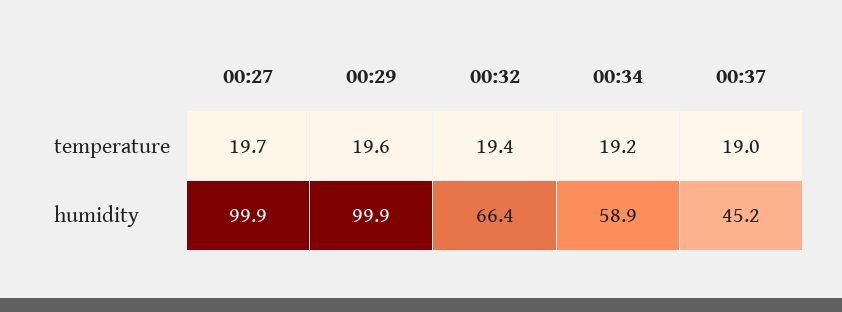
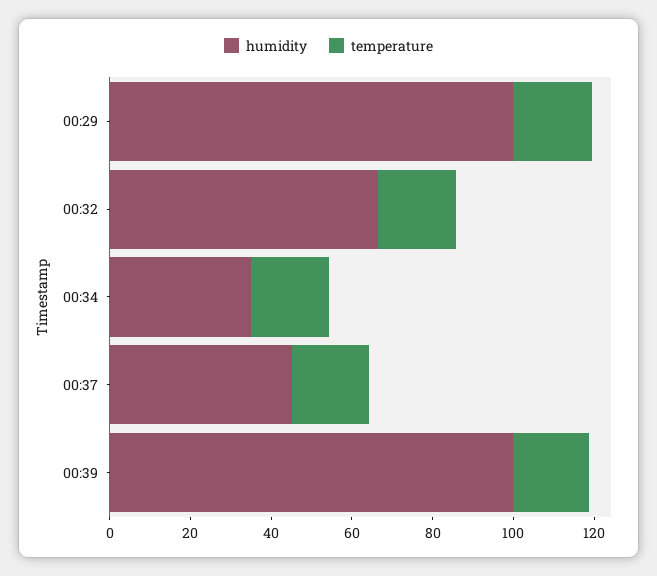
temperature, 00:27: 19.7 -> none
humidity, 00:27: 99.9 -> none
humidity, 00:34: 58.9 -> 35
humidity, 00:39: none -> 100
temperature, 00:39: none -> 20

